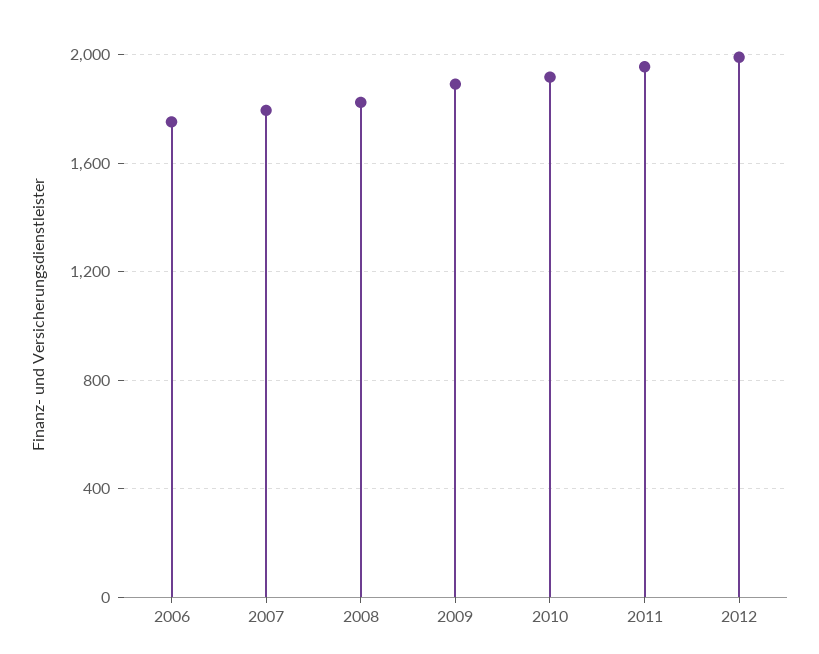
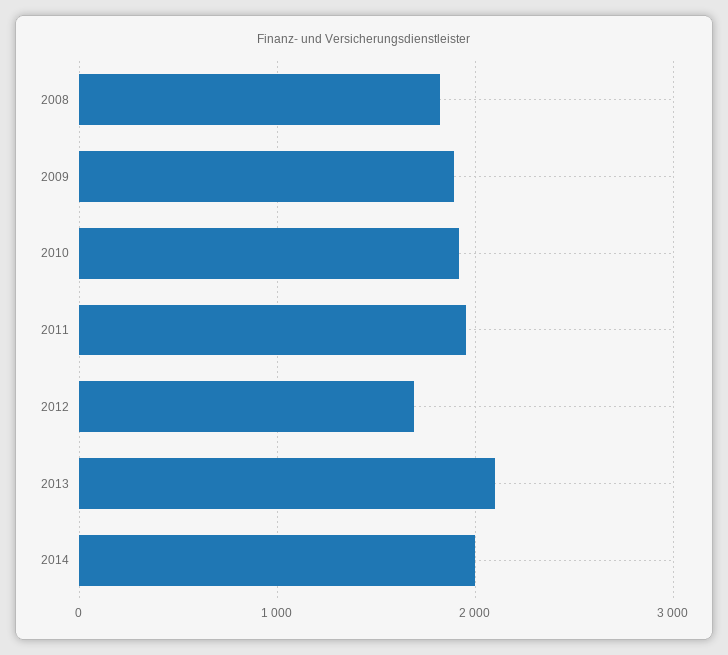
2006: 1750 -> none
2007: 1800 -> none
2012: 2000 -> 1700
2013: none -> 2100
2014: none -> 2000

